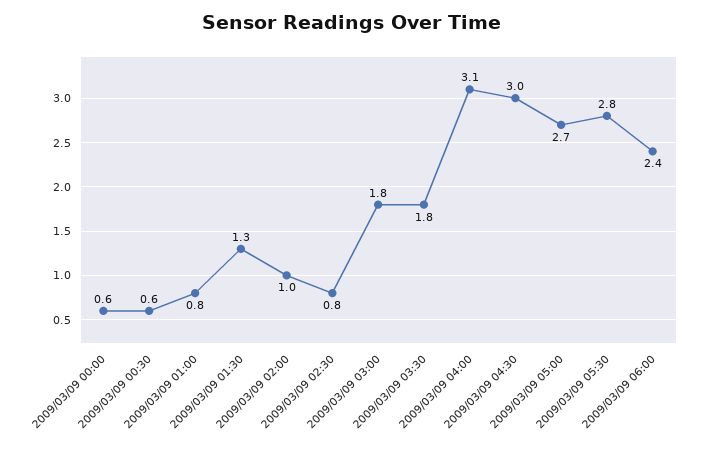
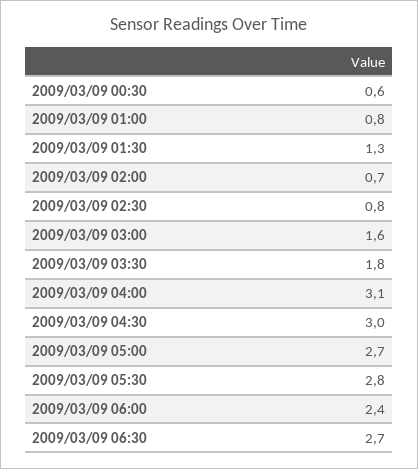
2009/03/09 00:00: 0.6 -> none
2009/03/09 02:00: 1 -> 0.7
2009/03/09 03:00: 1.8 -> 1.6
2009/03/09 06:30: none -> 2.7

